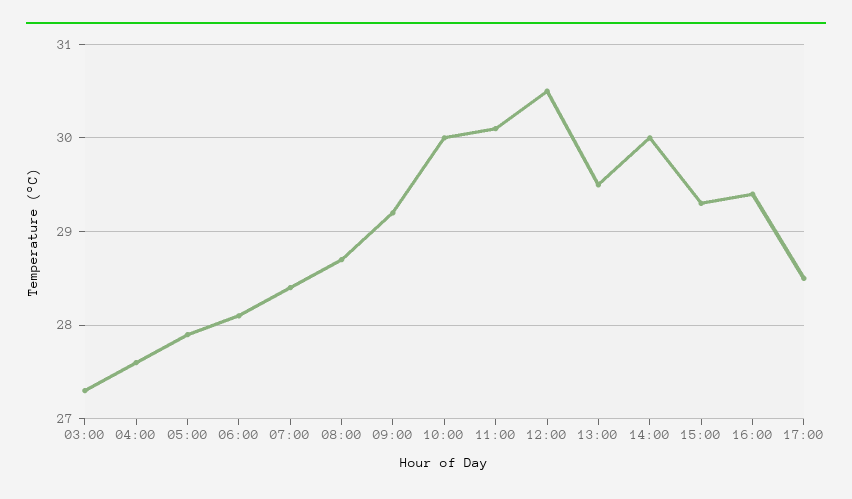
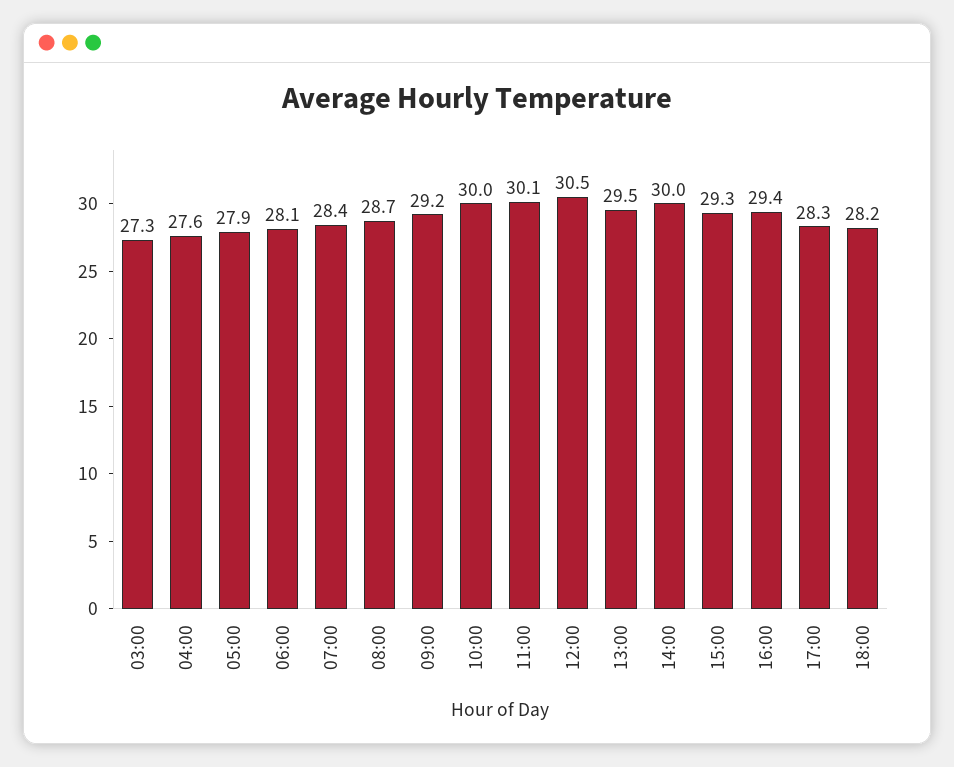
17:00: 28.5 -> 28.3
18:00: none -> 28.2

